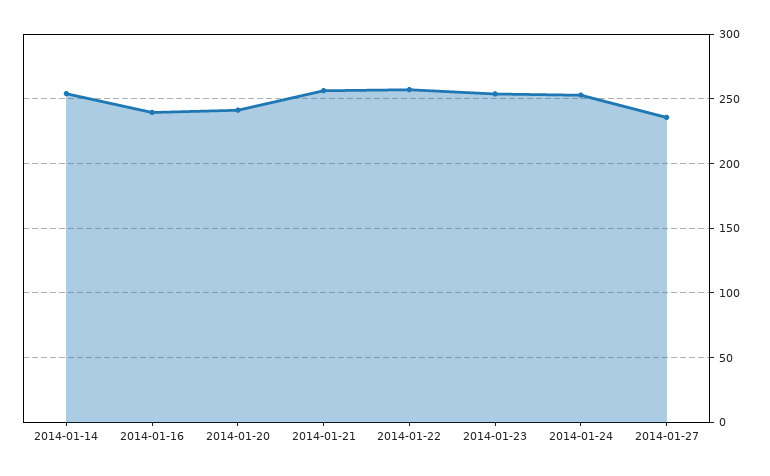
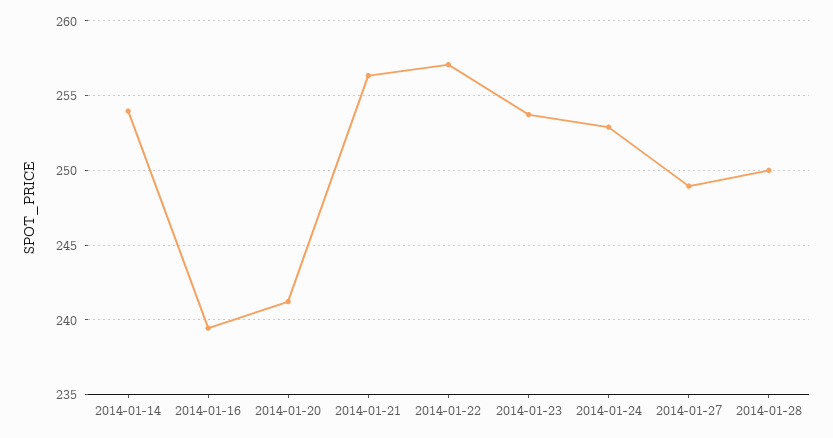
2014-01-27: 235 -> 249
2014-01-28: none -> 250

